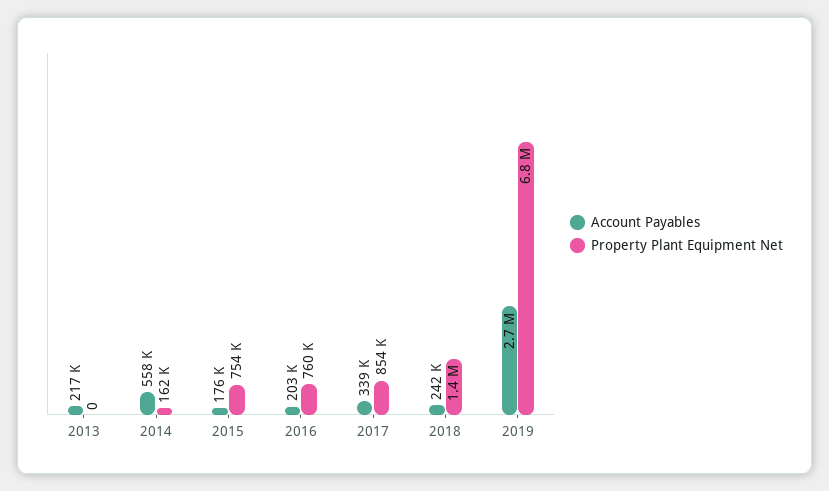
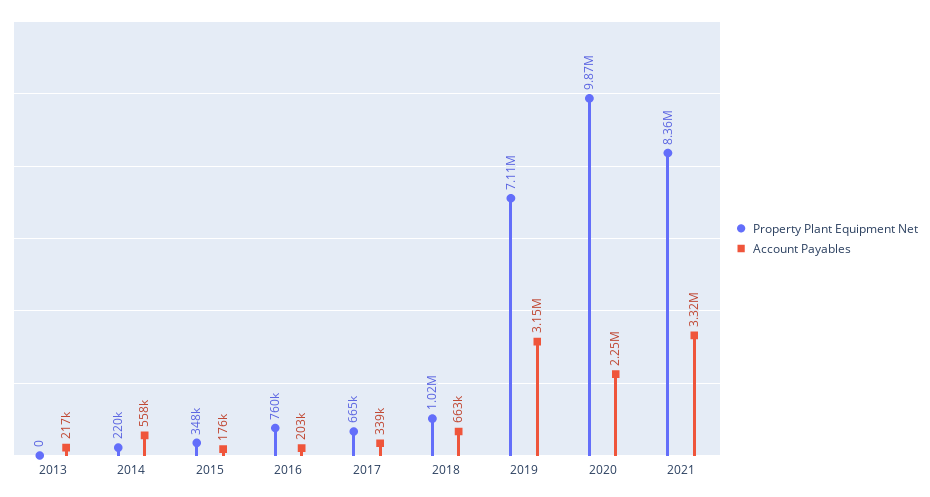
Property Plant Equipment Net, 2014: 162000 -> 220000
Property Plant Equipment Net, 2015: 754000 -> 348000
Property Plant Equipment Net, 2017: 854000 -> 665000
Account Payables, 2018: 242000 -> 663000
Property Plant Equipment Net, 2018: 1400000 -> 1020000
Account Payables, 2019: 2700000 -> 3150000
Property Plant Equipment Net, 2019: 6800000 -> 7110000
Property Plant Equipment Net, 2020: none -> 9870000
Account Payables, 2020: none -> 2250000
Property Plant Equipment Net, 2021: none -> 8360000
Account Payables, 2021: none -> 3320000

